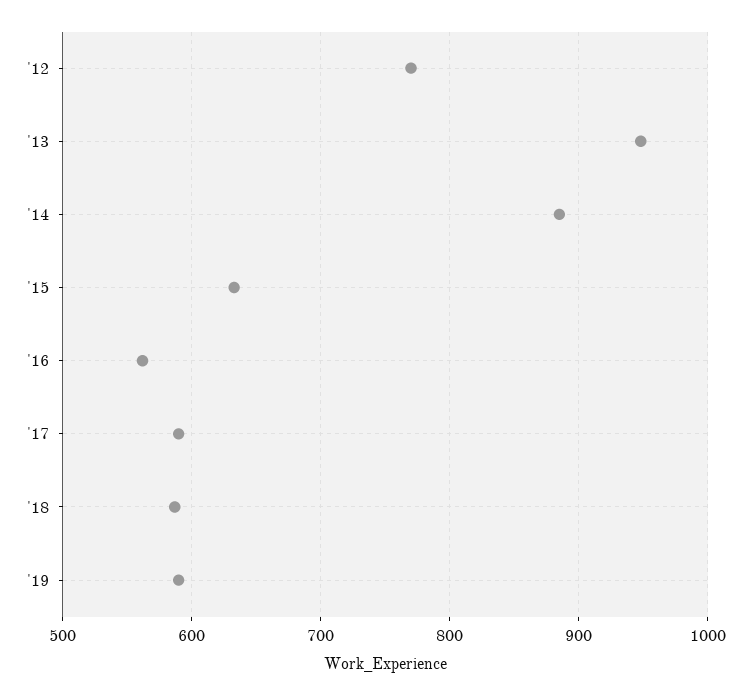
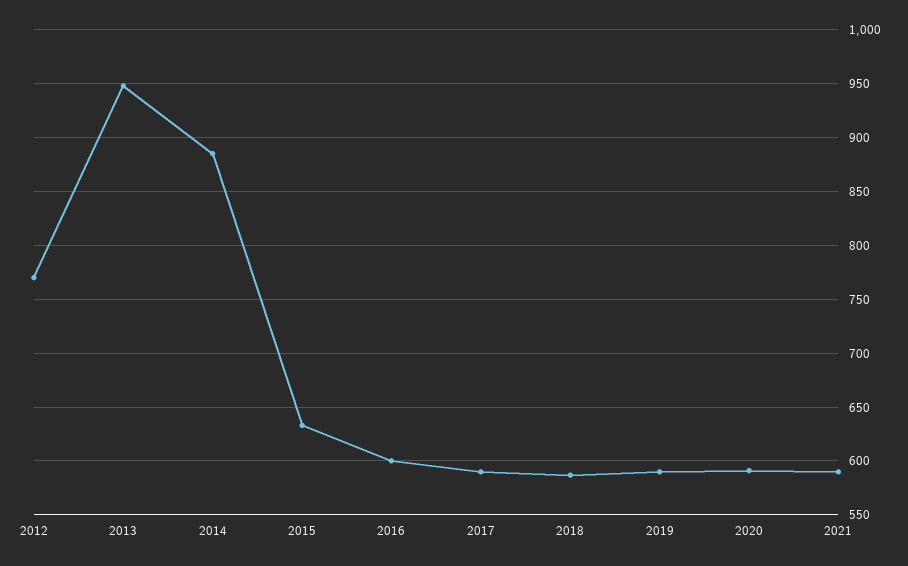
'16: 560 -> 600
2020: none -> 590
2021: none -> 590

